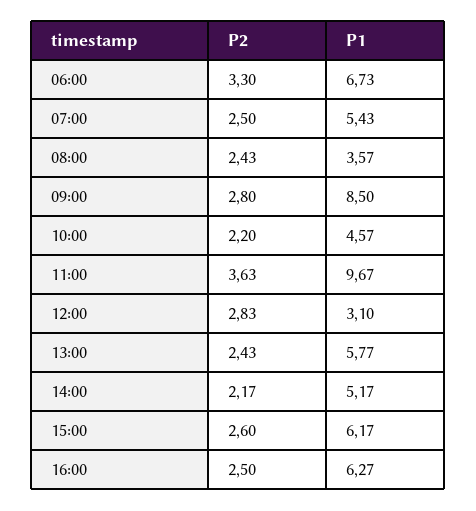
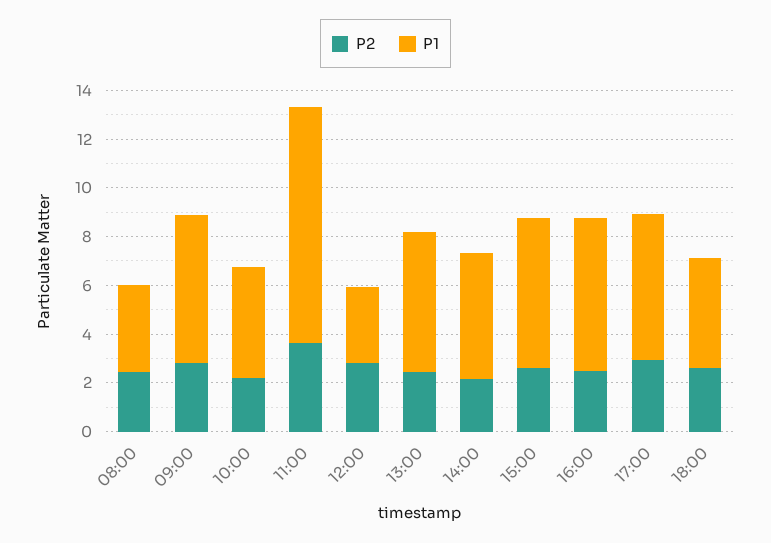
P2, 06:00: 3.3 -> none
P1, 06:00: 6.73 -> none
P2, 07:00: 2.5 -> none
P1, 07:00: 5.43 -> none
P1, 09:00: 8.5 -> 6
P2, 17:00: none -> 3
P1, 17:00: none -> 6
P2, 18:00: none -> 2.5
P1, 18:00: none -> 4.5

